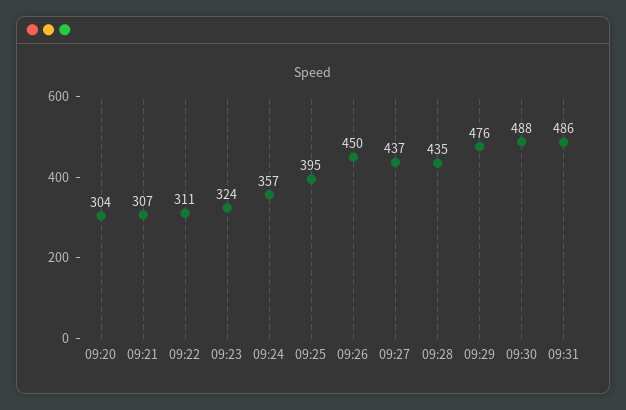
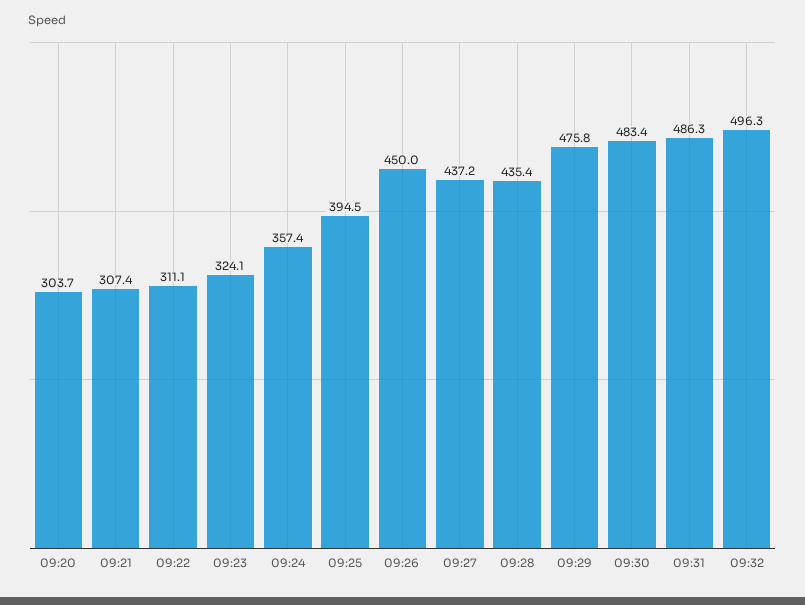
09:30: 488 -> 483.4
09:32: none -> 496.3

